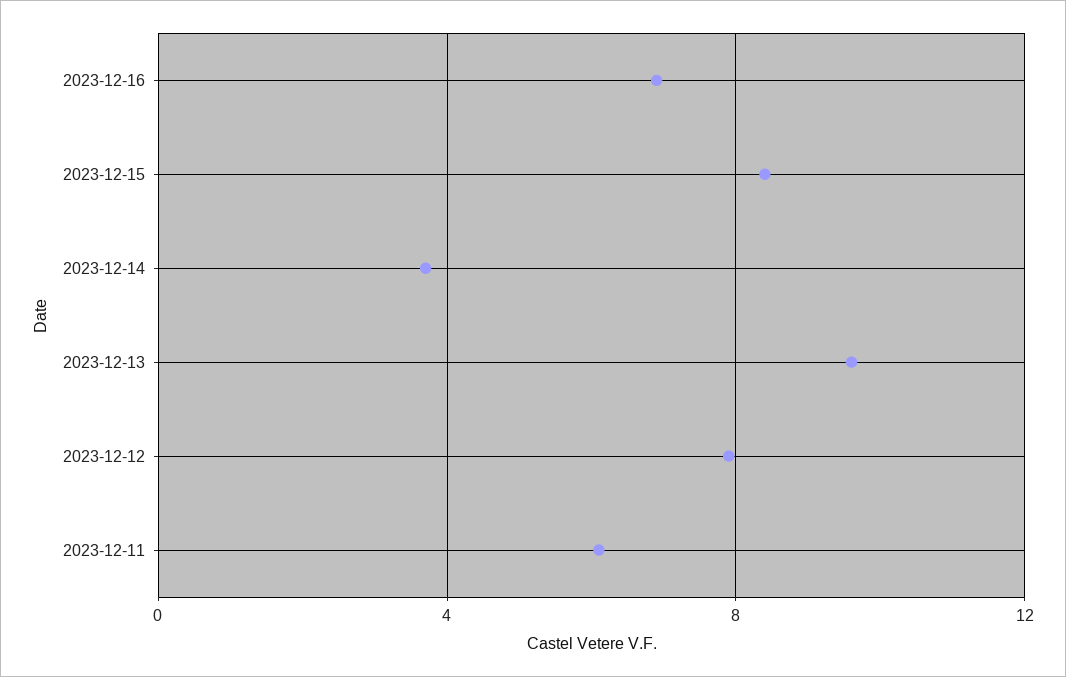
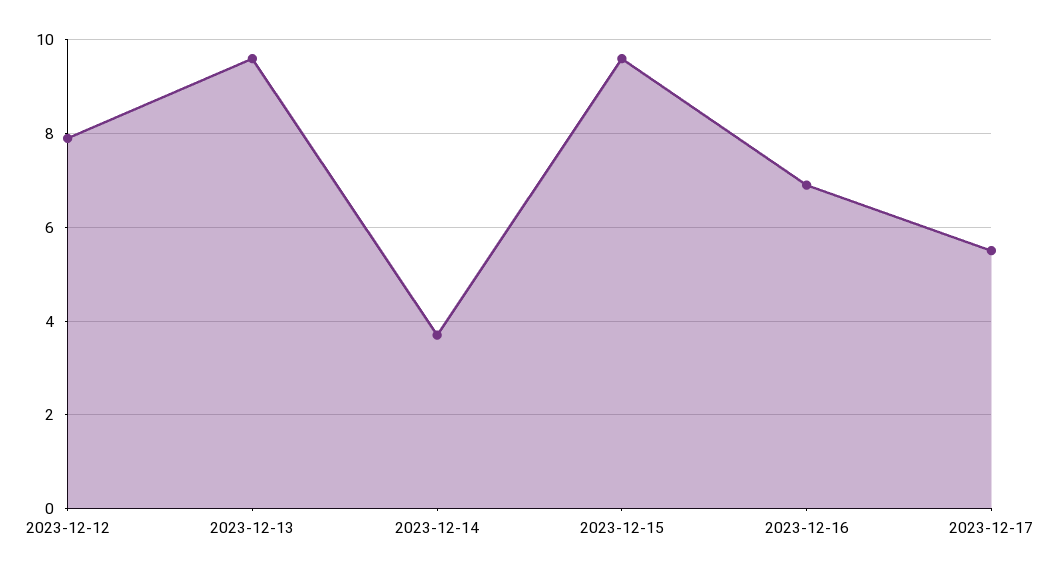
2023-12-15: 8.5 -> 9.5
2023-12-11: 6 -> none
2023-12-17: none -> 5.5

